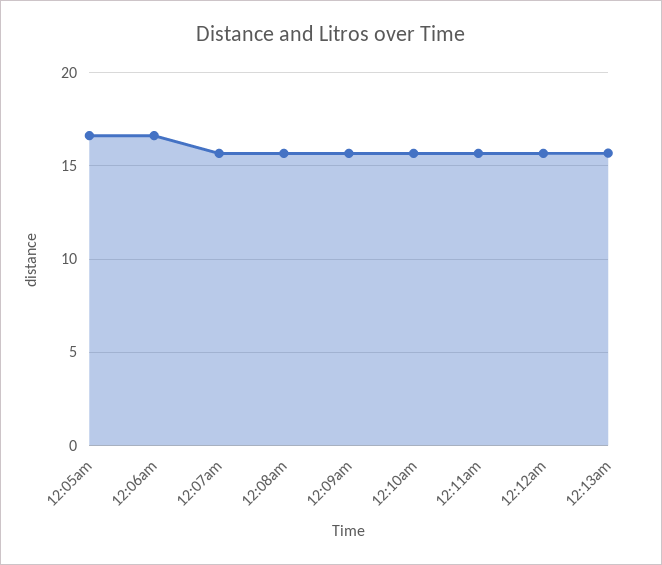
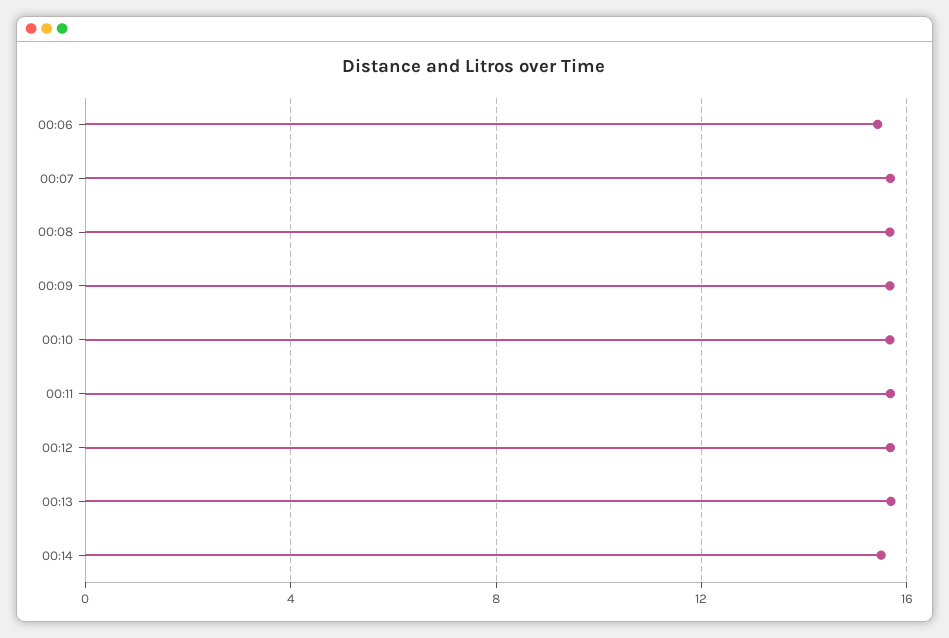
12:05am: 16.5 -> none
12:06am: 16.5 -> 15.5
00:14: none -> 15.5

